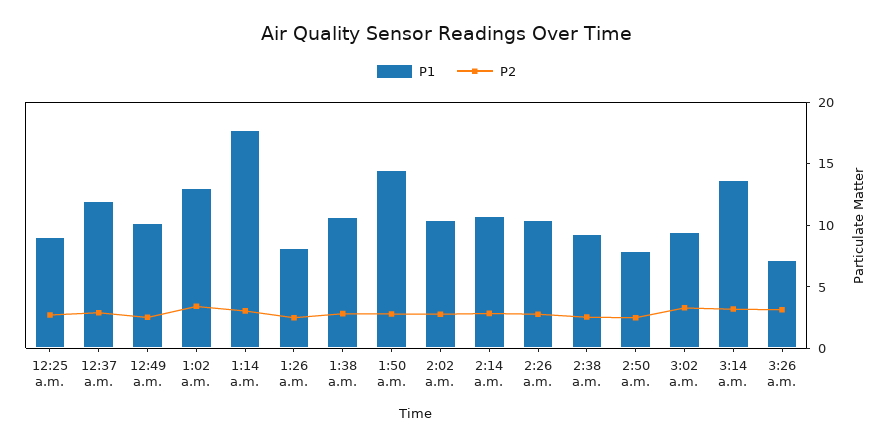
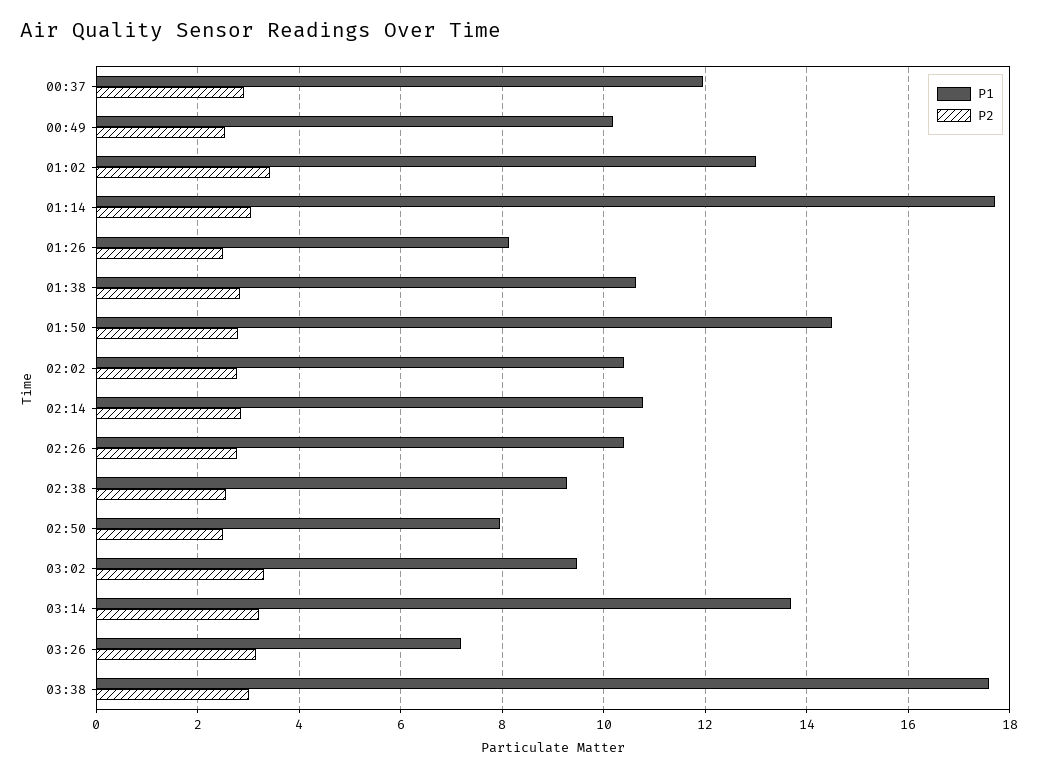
P1, 12:25 a.m.: 9 -> none
P2, 12:25 a.m.: 3 -> none
P1, 03:38: none -> 17.6
P2, 03:38: none -> 3

